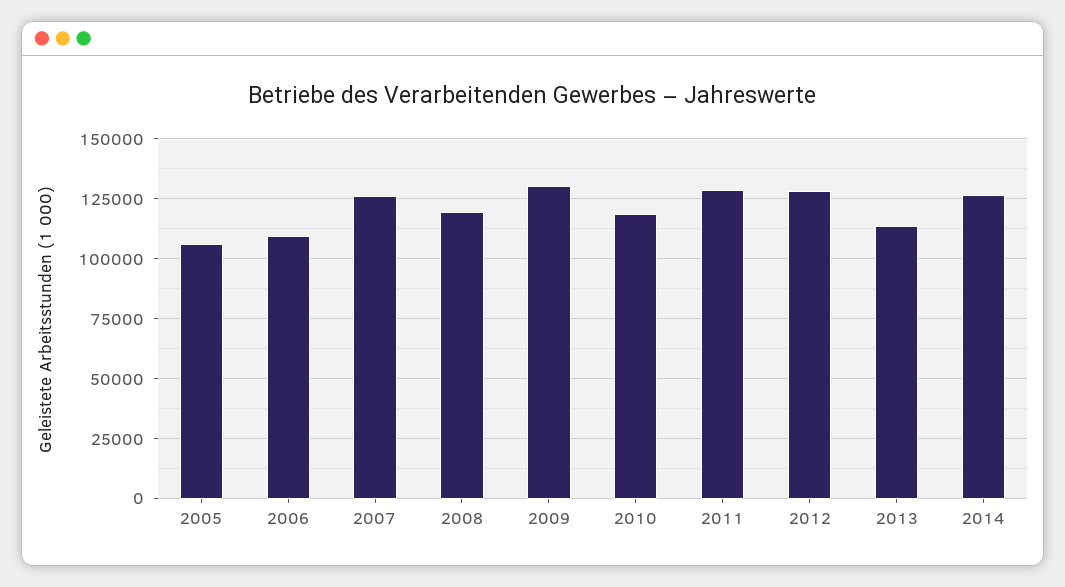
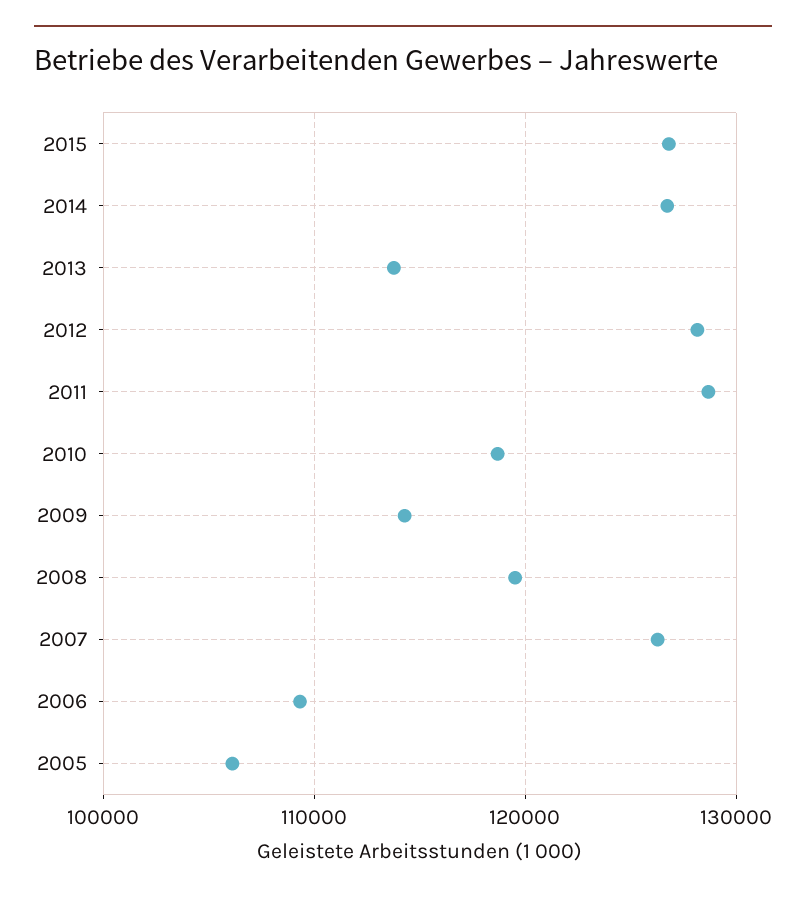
2009: 130000 -> 114000
2015: none -> 127000

